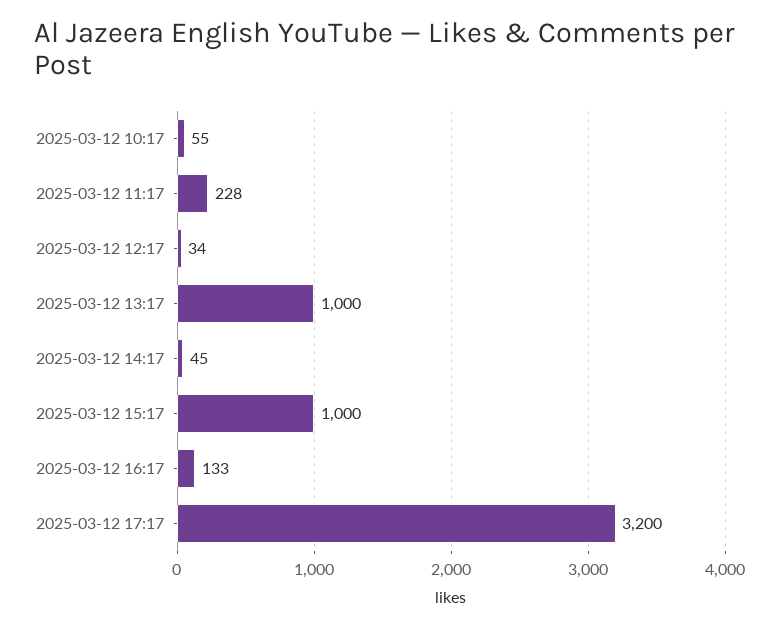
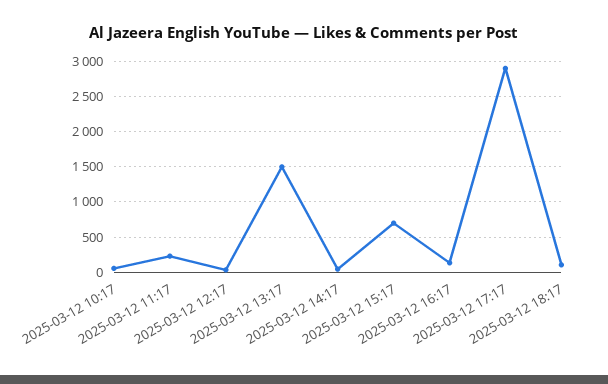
2025-03-12 13:17: 1000 -> 1500
2025-03-12 15:17: 1000 -> 700
2025-03-12 17:17: 3200 -> 2900
2025-03-12 18:17: none -> 100

